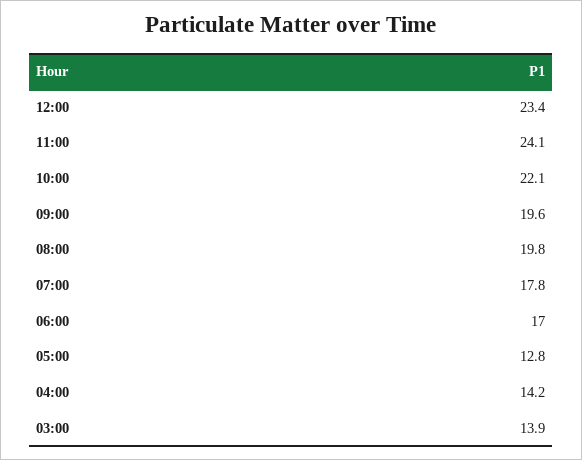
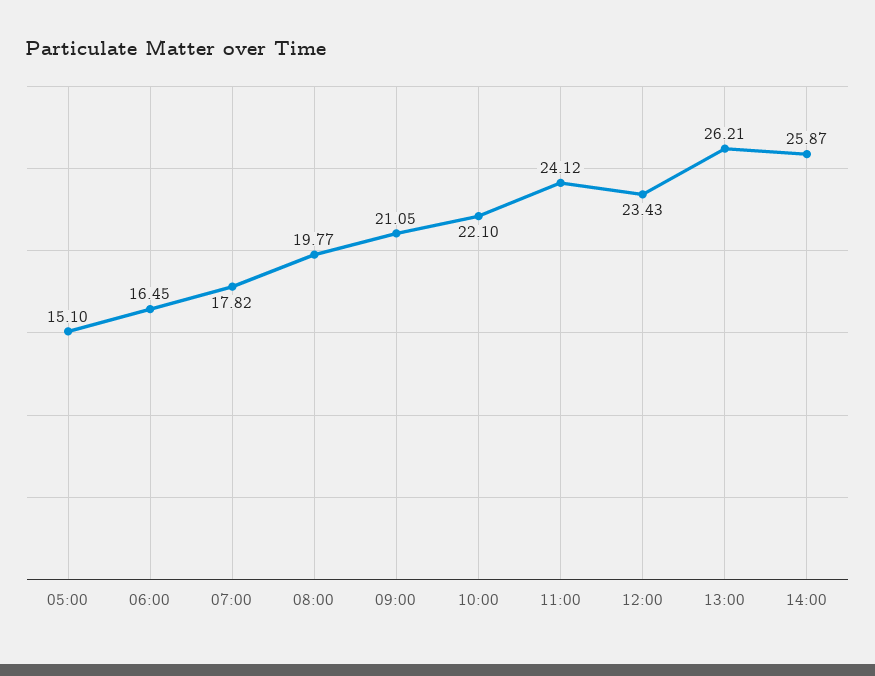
09:00: 19.6 -> 21.05
06:00: 17 -> 16.45
05:00: 12.8 -> 15.1
04:00: 14.2 -> none
03:00: 13.9 -> none
13:00: none -> 26.21
14:00: none -> 25.87

